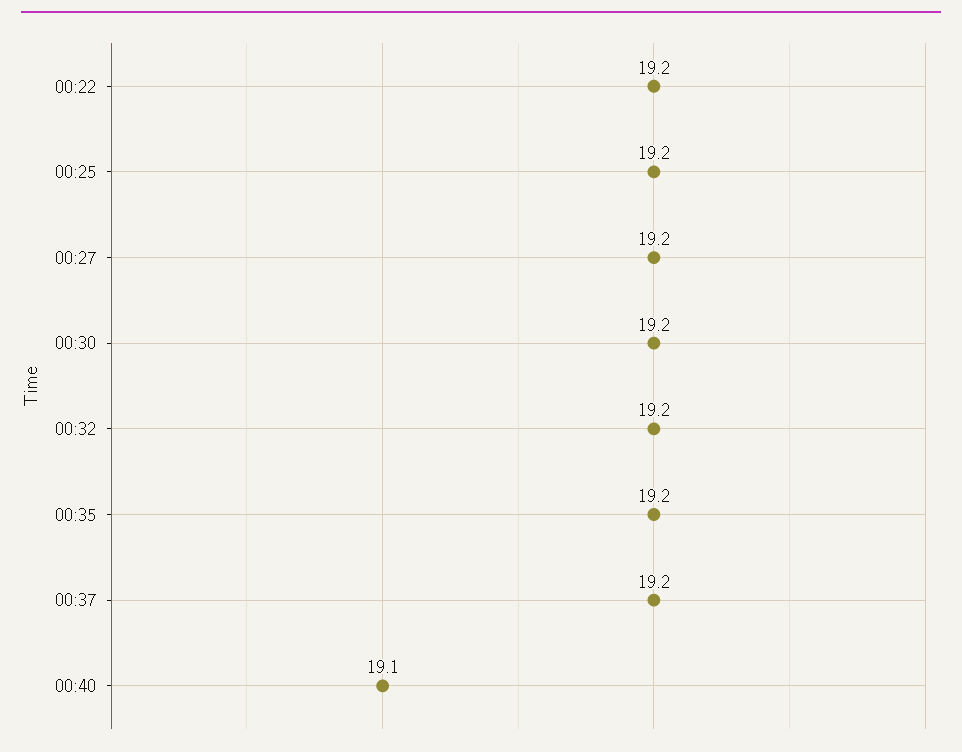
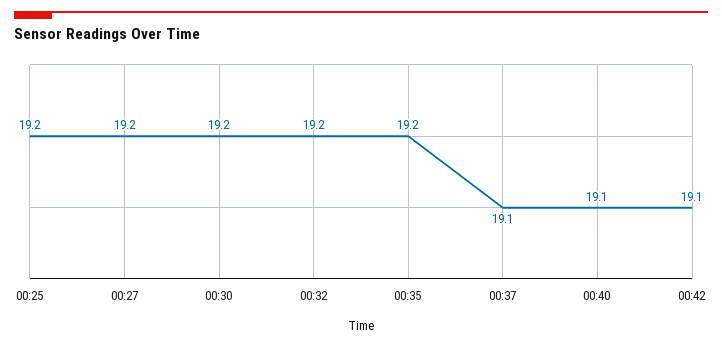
00:22: 19.2 -> none
00:37: 19.2 -> 19.1
00:42: none -> 19.1

